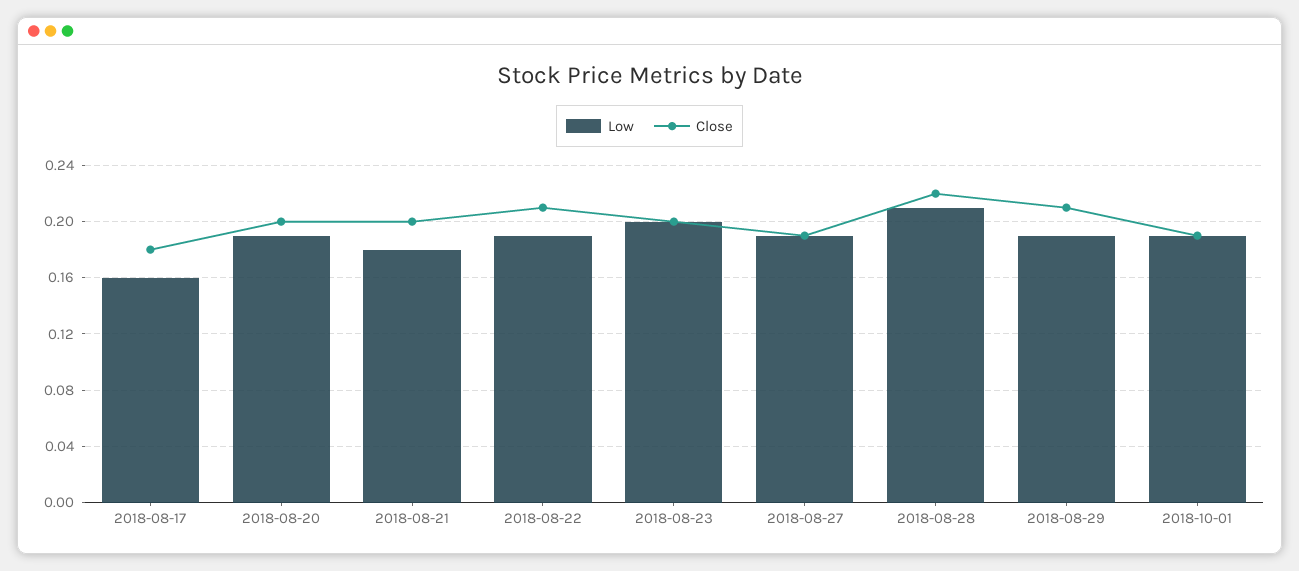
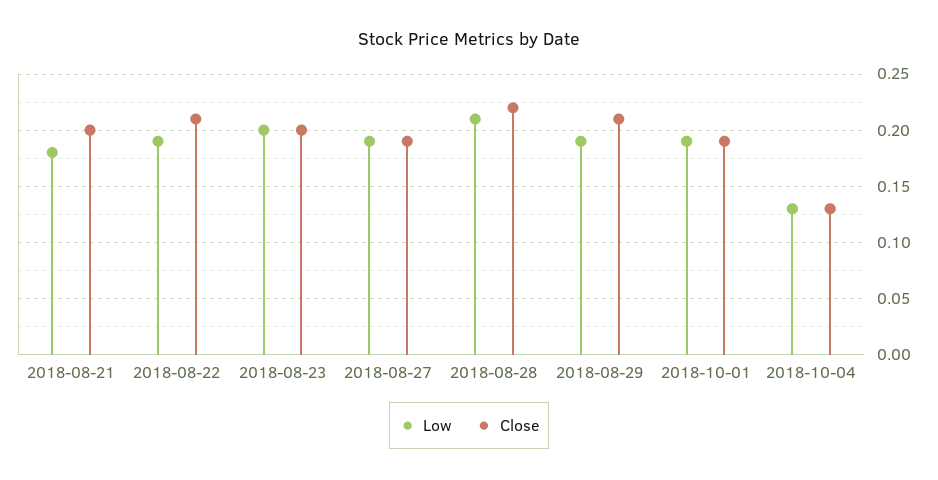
Low, 2018-08-17: 0.16 -> none
Close, 2018-08-17: 0.18 -> none
Low, 2018-08-20: 0.19 -> none
Close, 2018-08-20: 0.2 -> none
Low, 2018-10-04: none -> 0.13
Close, 2018-10-04: none -> 0.13

